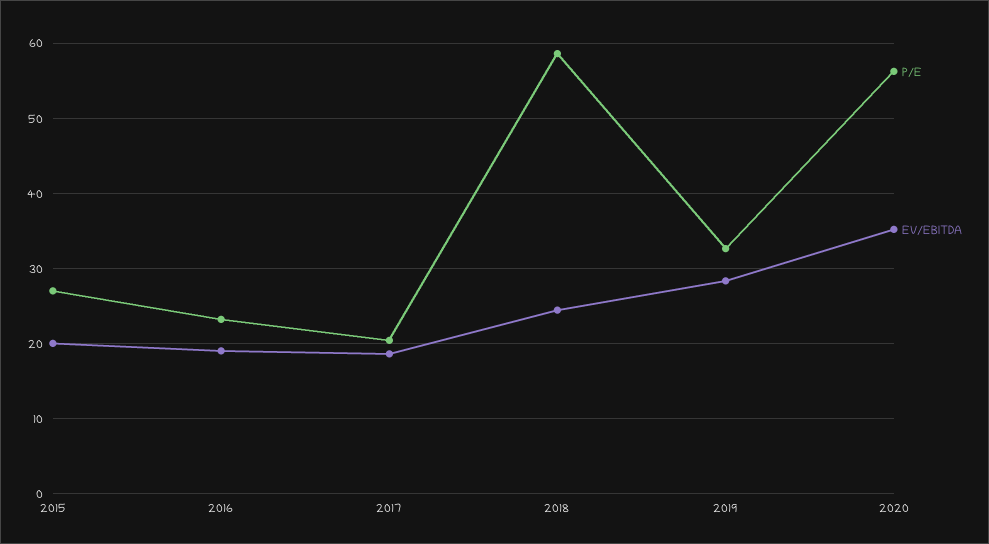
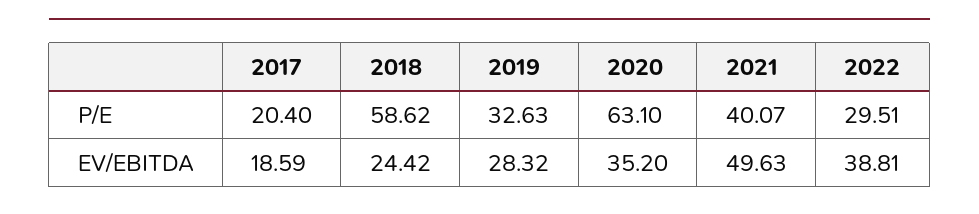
P/E, 2015: 27 -> none
EV/EBITDA, 2015: 20 -> none
P/E, 2016: 23 -> none
EV/EBITDA, 2016: 19 -> none
P/E, 2020: 56 -> 63.1
P/E, 2021: none -> 40.07
P/E, 2022: none -> 29.51
EV/EBITDA, 2021: none -> 49.63
EV/EBITDA, 2022: none -> 38.81

